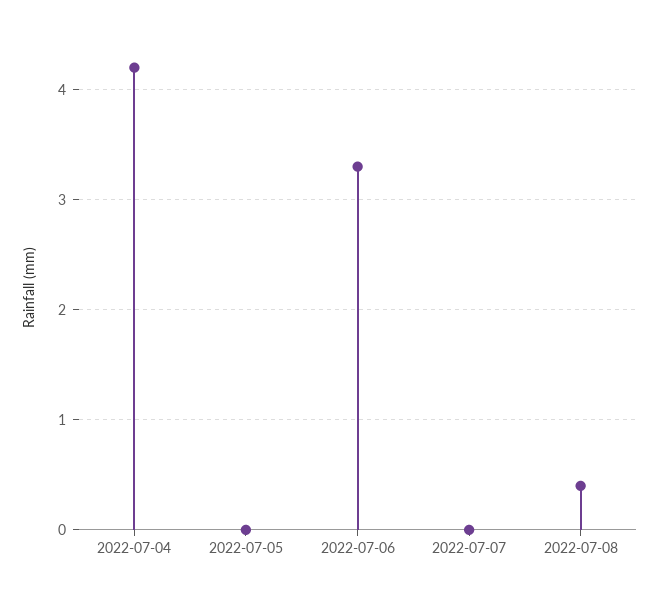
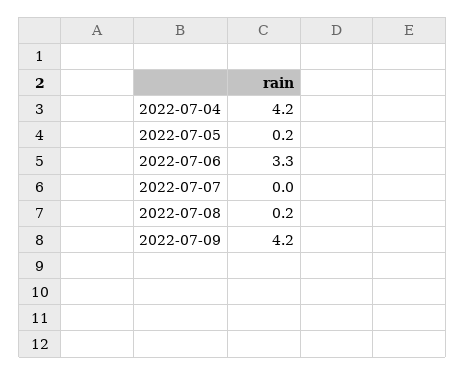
2022-07-05: 0 -> 0.2
2022-07-08: 0.4 -> 0.2
2022-07-09: none -> 4.2

